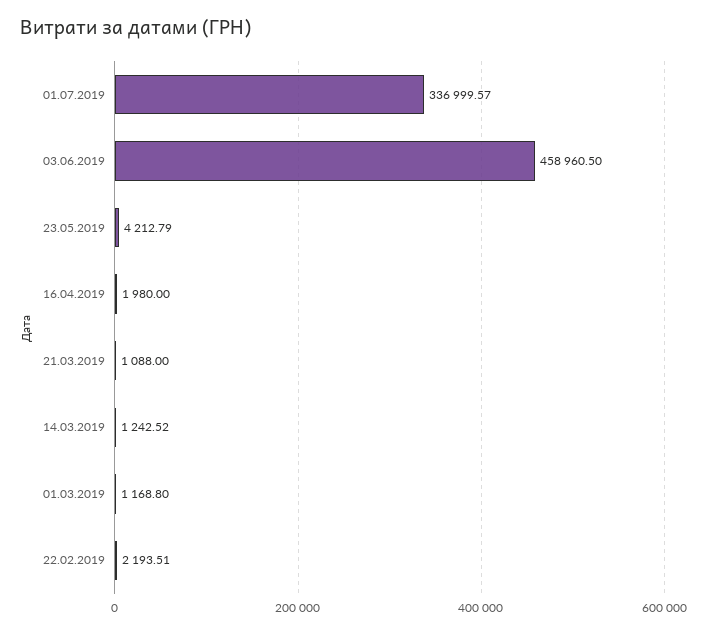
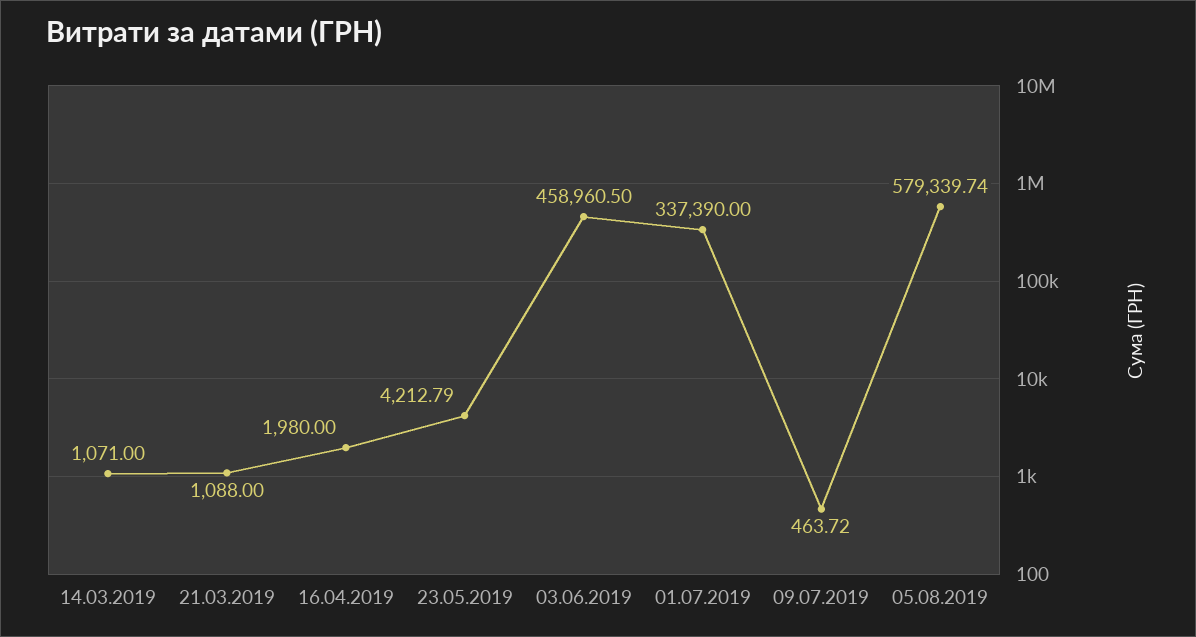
01.07.2019: 336999.57 -> 337390
14.03.2019: 1242.52 -> 1071
01.03.2019: 1168.8 -> none
22.02.2019: 2193.51 -> none
09.07.2019: none -> 463.72
05.08.2019: none -> 579339.74

